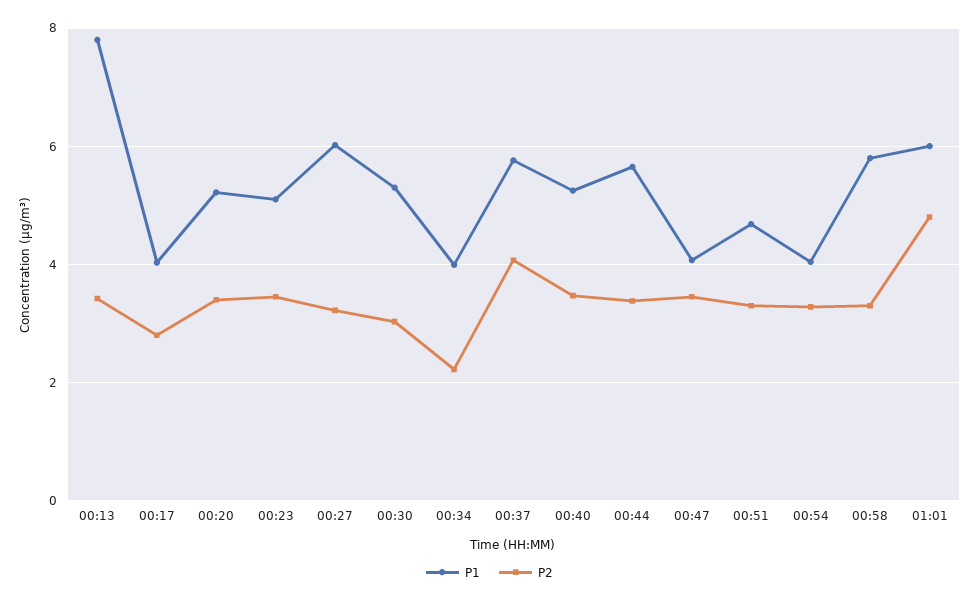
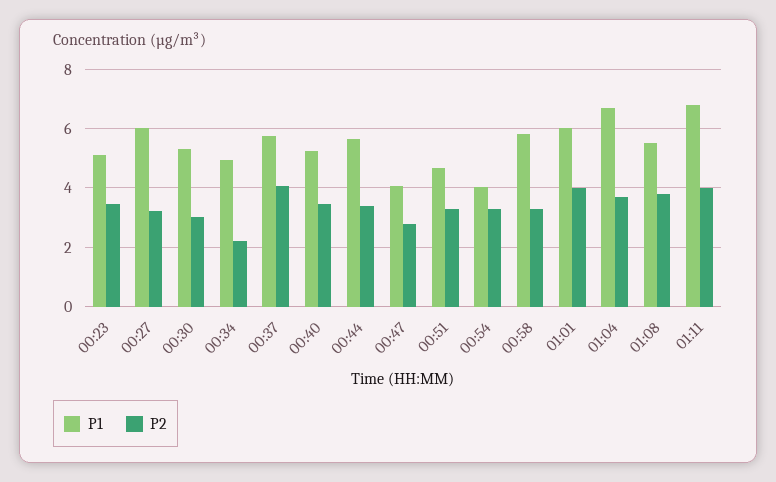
P1, 00:13: 7.8 -> none
P2, 00:13: 3.4 -> none
P1, 00:17: 4 -> none
P2, 00:17: 2.8 -> none
P1, 00:20: 5.2 -> none
P2, 00:20: 3.4 -> none
P1, 00:34: 4 -> 5
P2, 00:47: 3.4 -> 2.75
P2, 01:01: 4.8 -> 4
P1, 01:04: none -> 6.75
P2, 01:04: none -> 3.75
P1, 01:08: none -> 5.5
P2, 01:08: none -> 3.75
P1, 01:11: none -> 6.75
P2, 01:11: none -> 4

